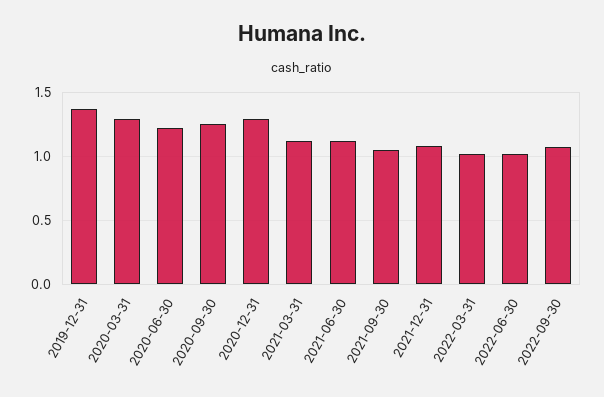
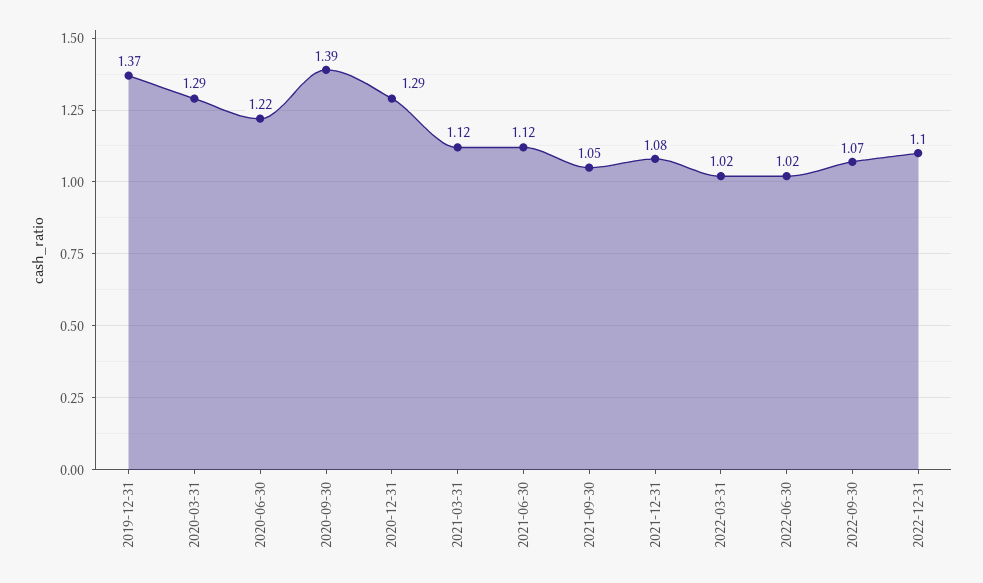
2020-09-30: 1.25 -> 1.39
2022-12-31: none -> 1.1

